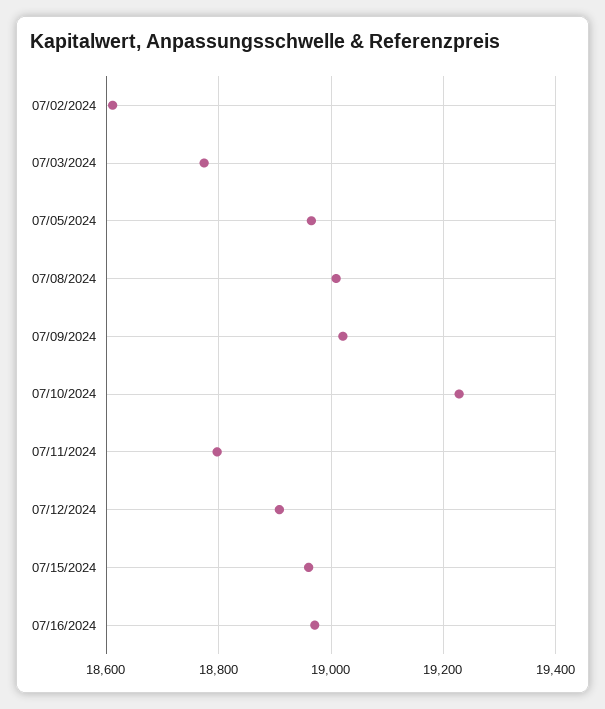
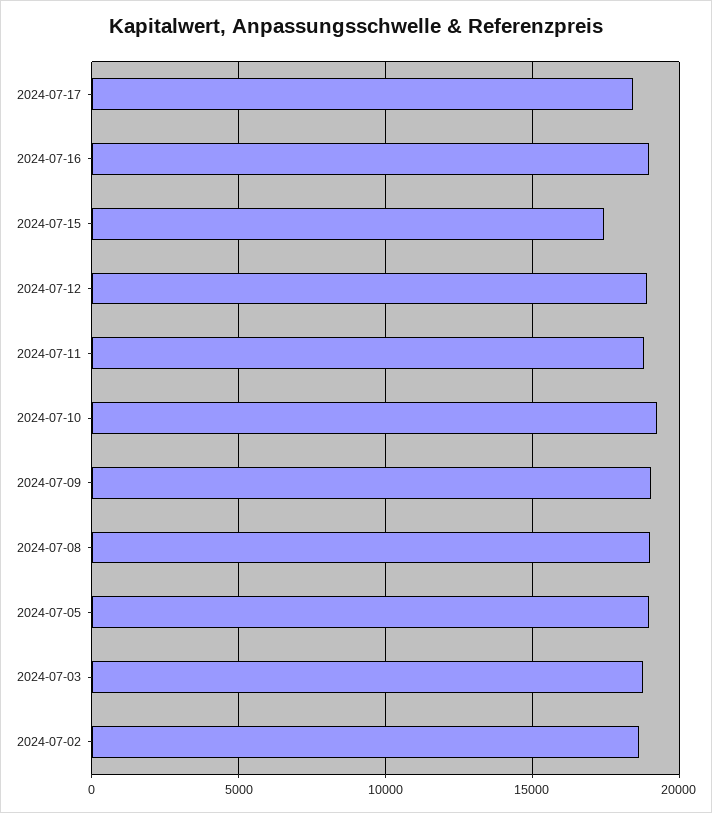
07/15/2024: 18960 -> 17500
2024-07-17: none -> 18500

